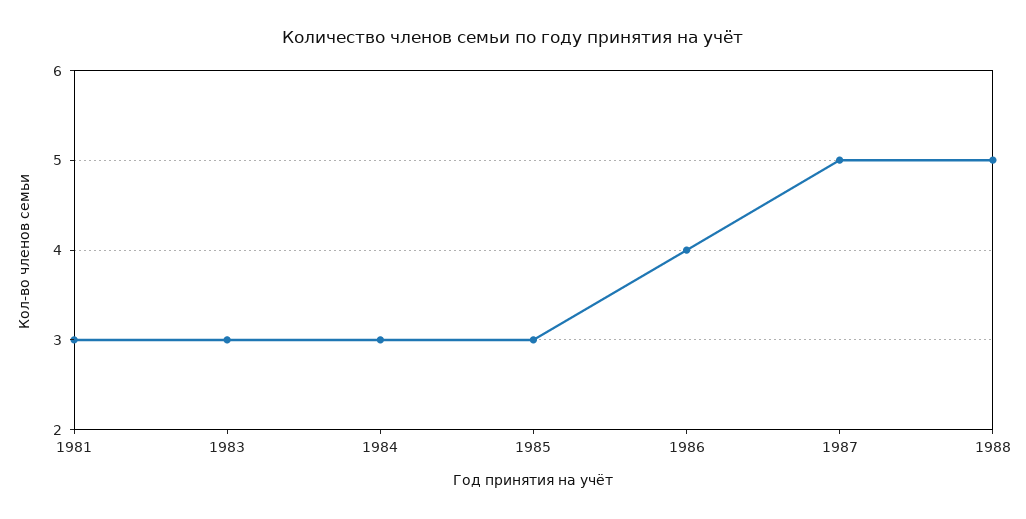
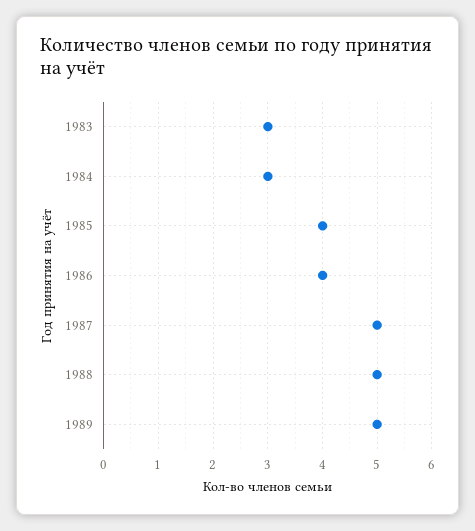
1981: 3 -> none
1985: 3 -> 4
1989: none -> 5

